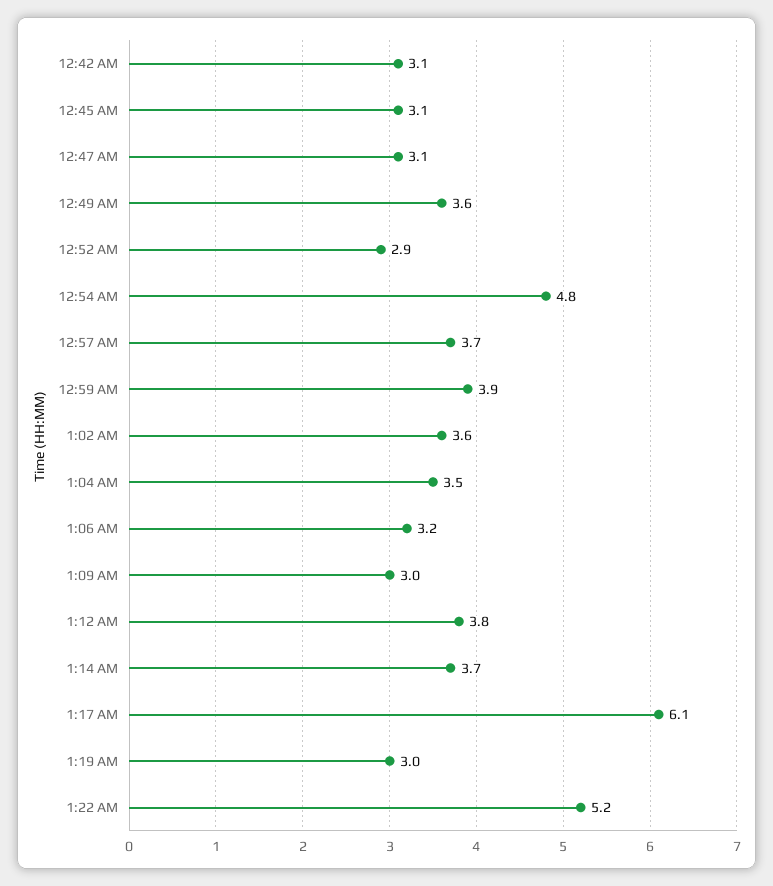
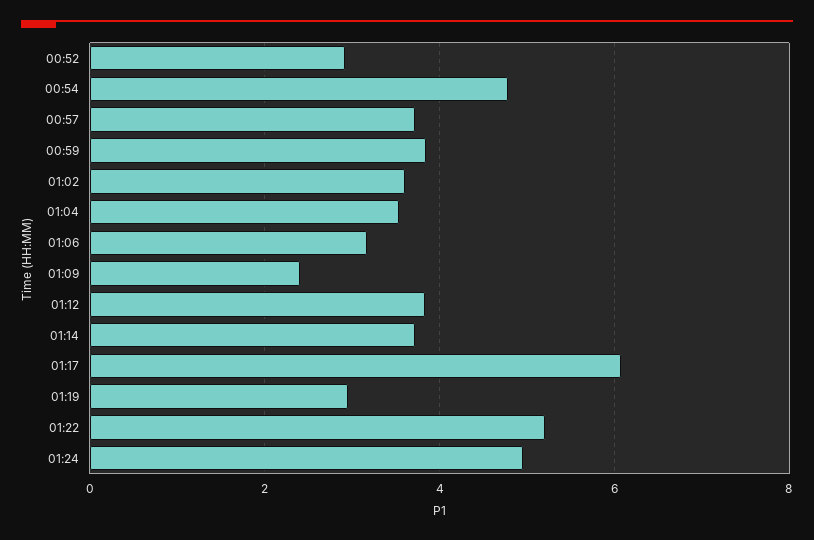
12:42 AM: 3.1 -> none
12:45 AM: 3.1 -> none
12:47 AM: 3.1 -> none
12:49 AM: 3.6 -> none
1:09 AM: 3 -> 2.4
01:24: none -> 5

